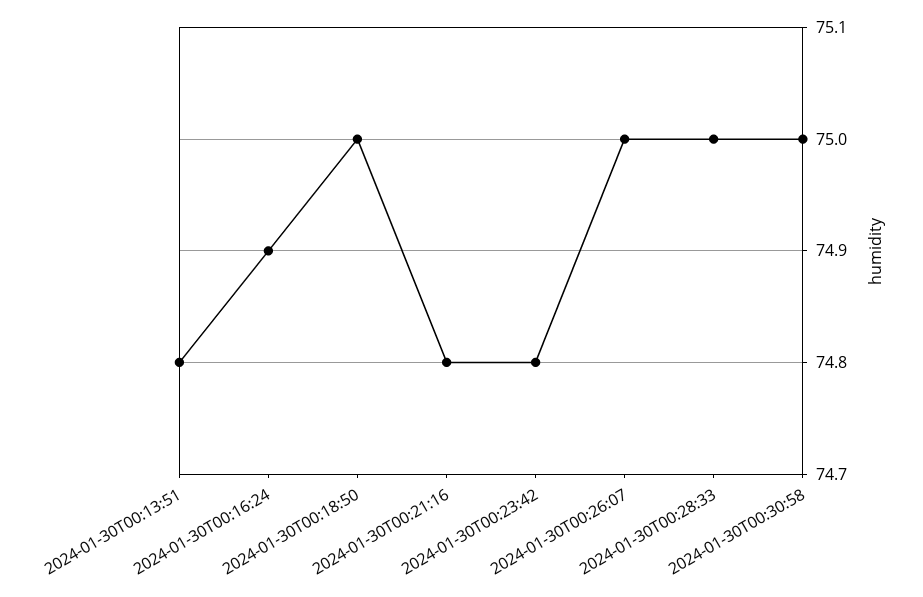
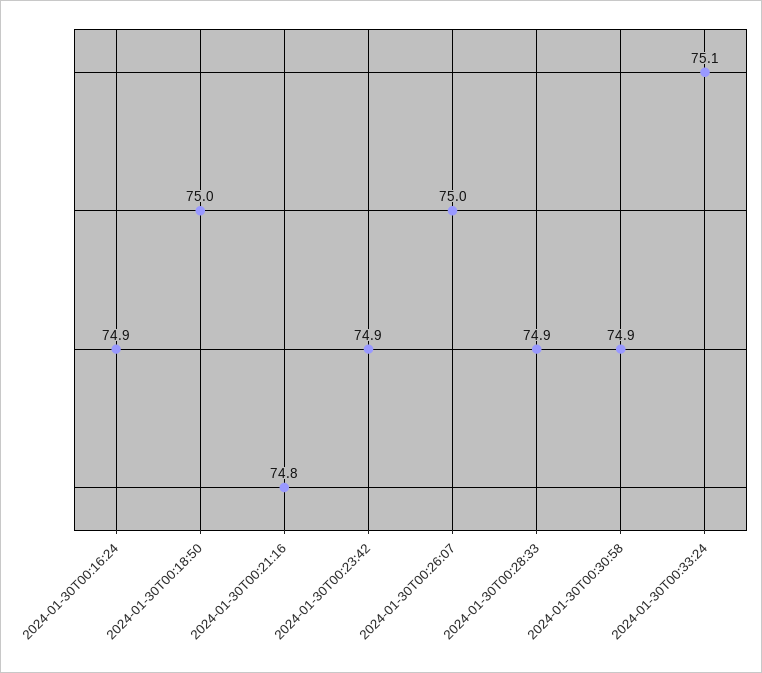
2024-01-30T00:13:51: 74.8 -> none
2024-01-30T00:23:42: 74.8 -> 74.9
2024-01-30T00:28:33: 75 -> 74.9
2024-01-30T00:30:58: 75 -> 74.9
2024-01-30T00:33:24: none -> 75.1

